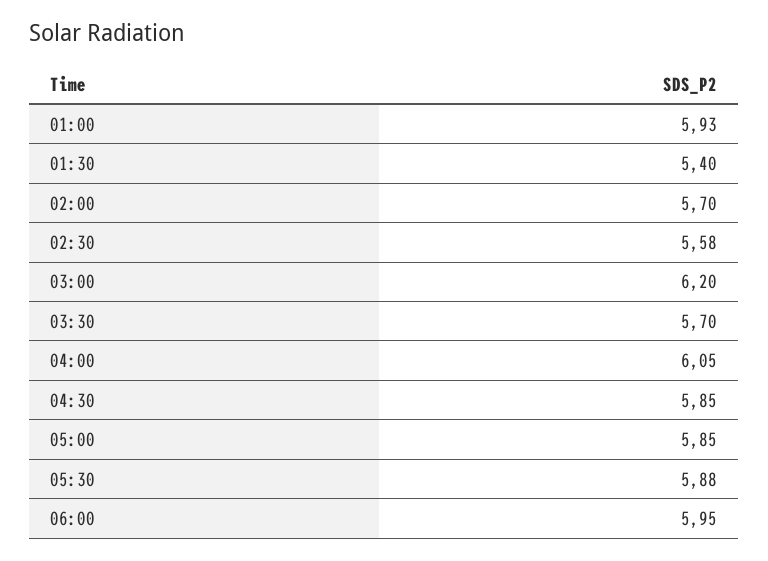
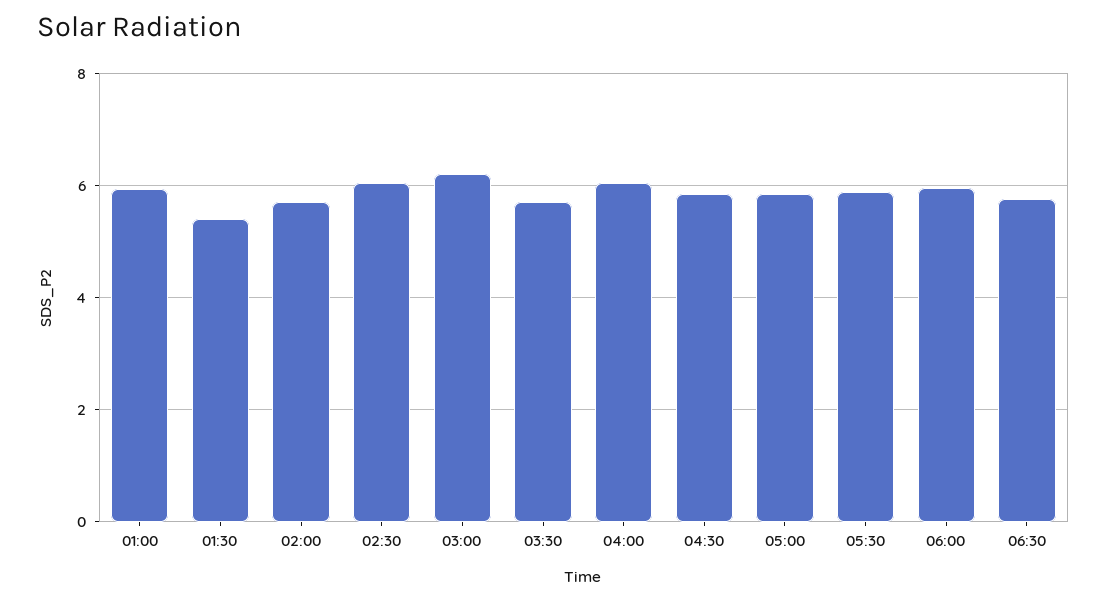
02:30: 5.58 -> 6
06:30: none -> 5.8

